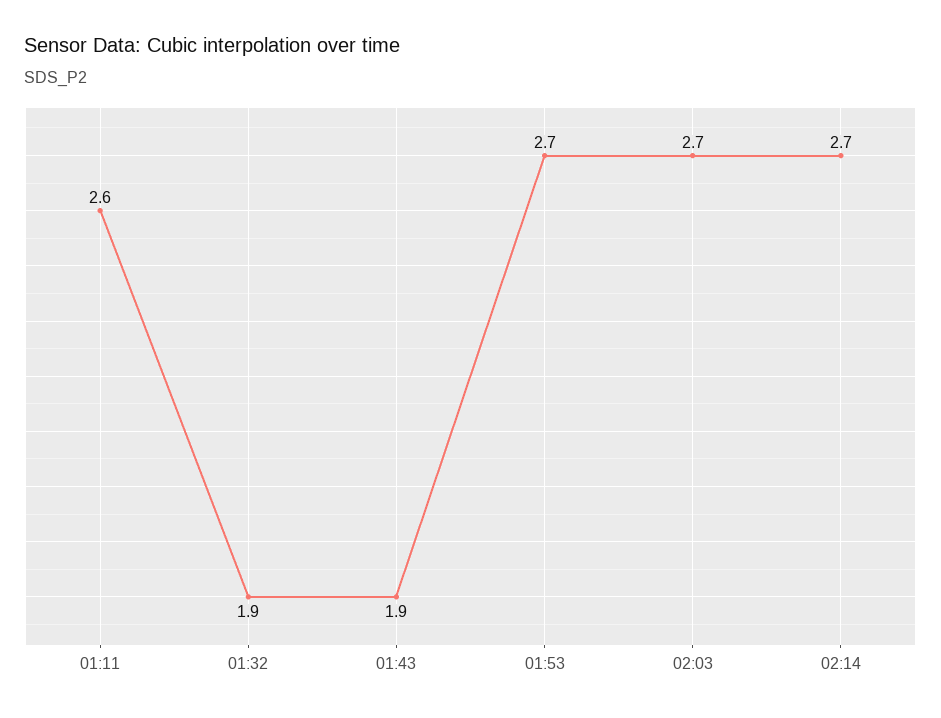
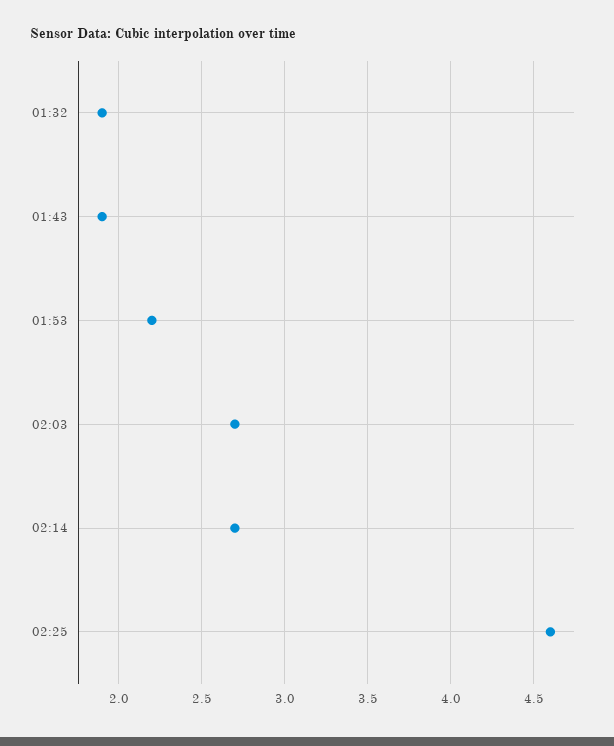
01:11: 2.6 -> none
01:53: 2.7 -> 2.2
02:25: none -> 4.6

